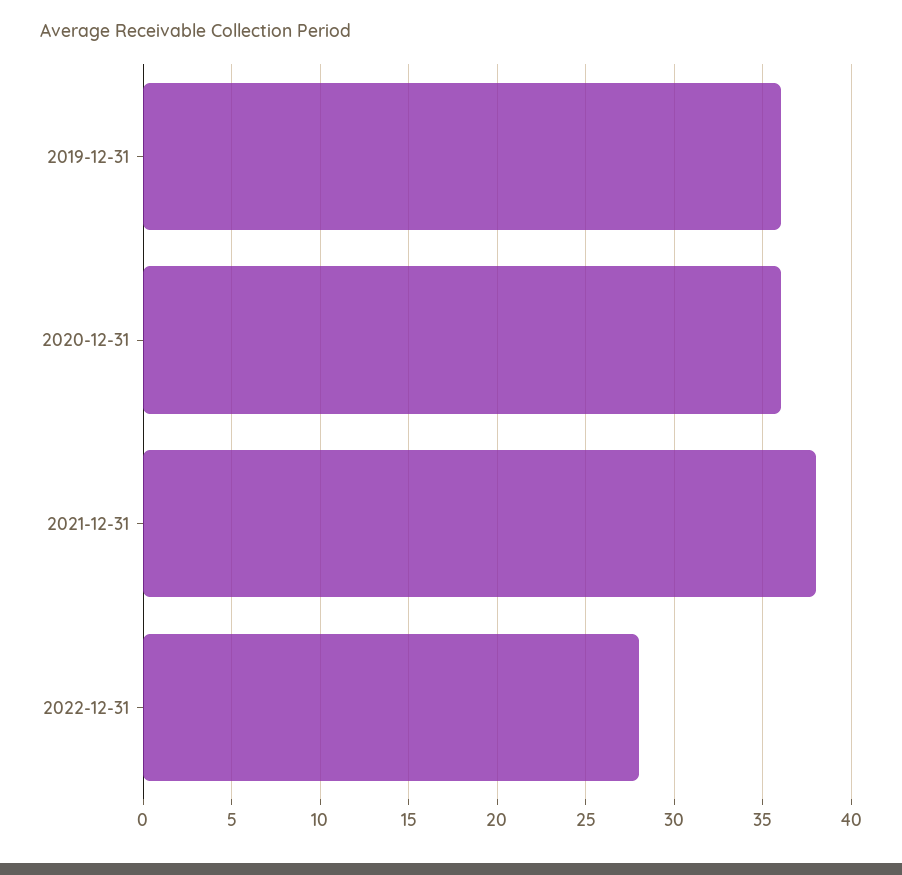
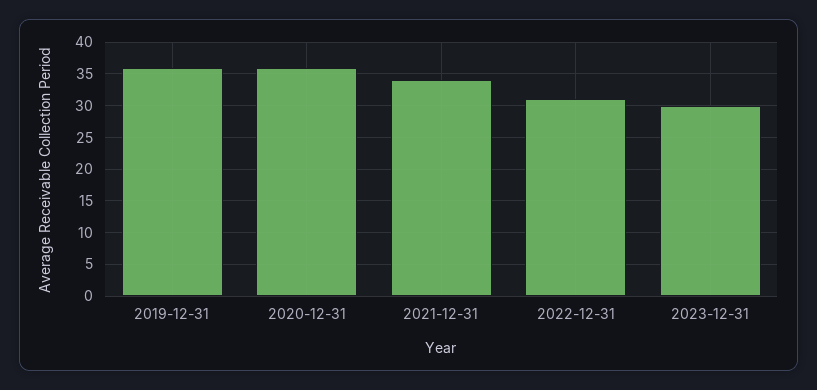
2021-12-31: 38 -> 34
2022-12-31: 28 -> 31
2023-12-31: none -> 30

